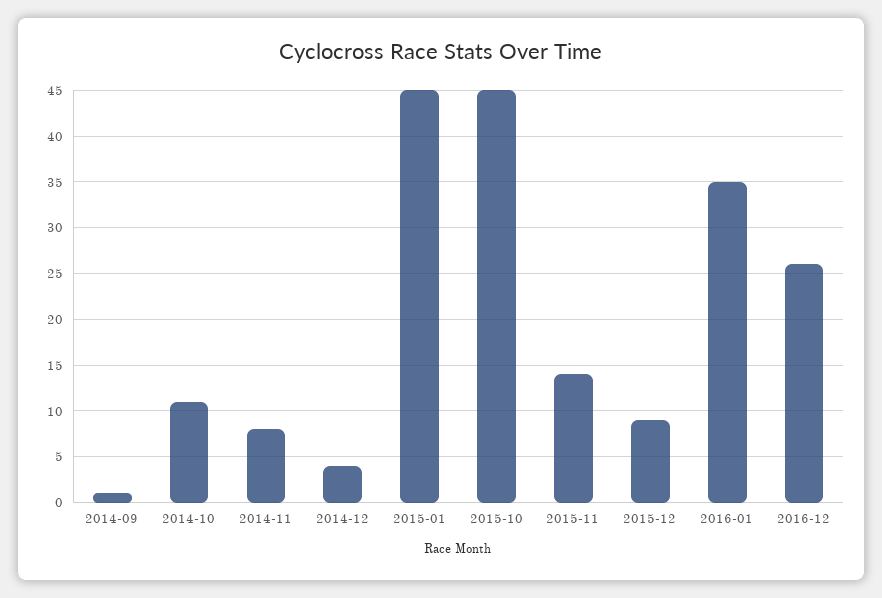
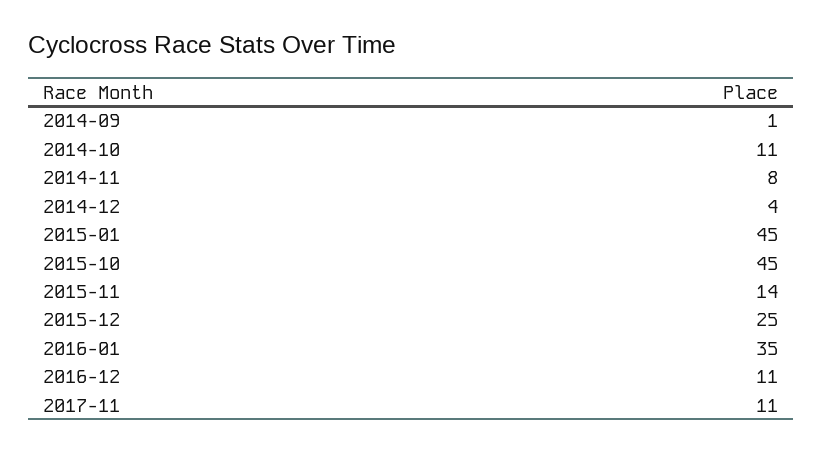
2015-12: 9 -> 25
2016-12: 26 -> 11
2017-11: none -> 11

